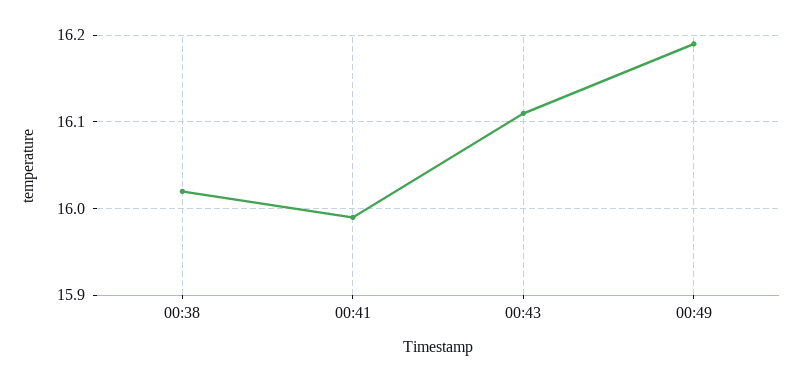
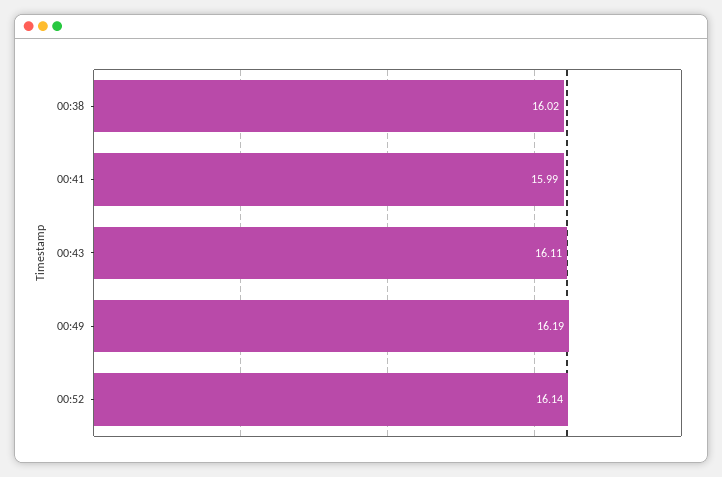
00:52: none -> 16.14

